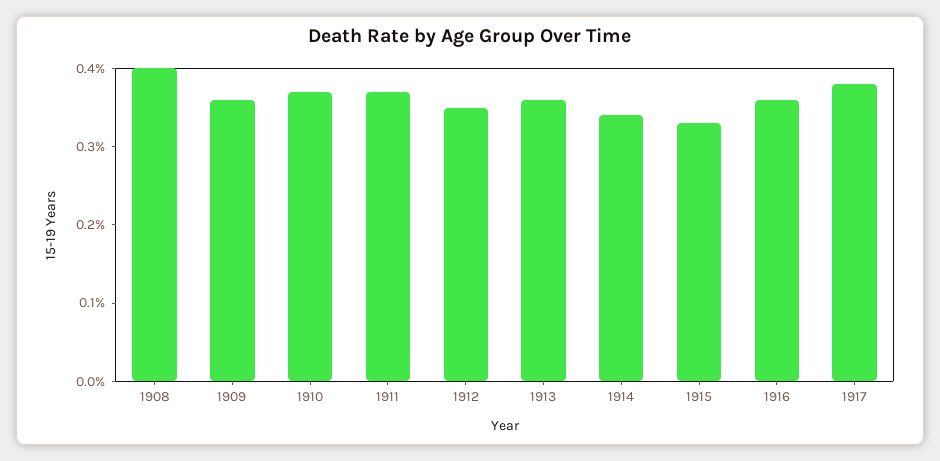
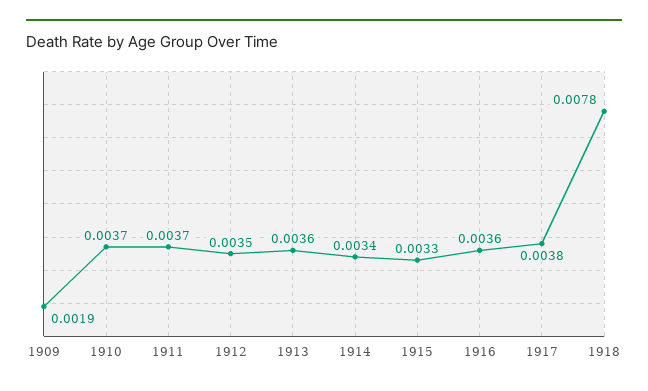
1908: 0.004 -> none
1909: 0.0035 -> 0.0019
1918: none -> 0.0078

